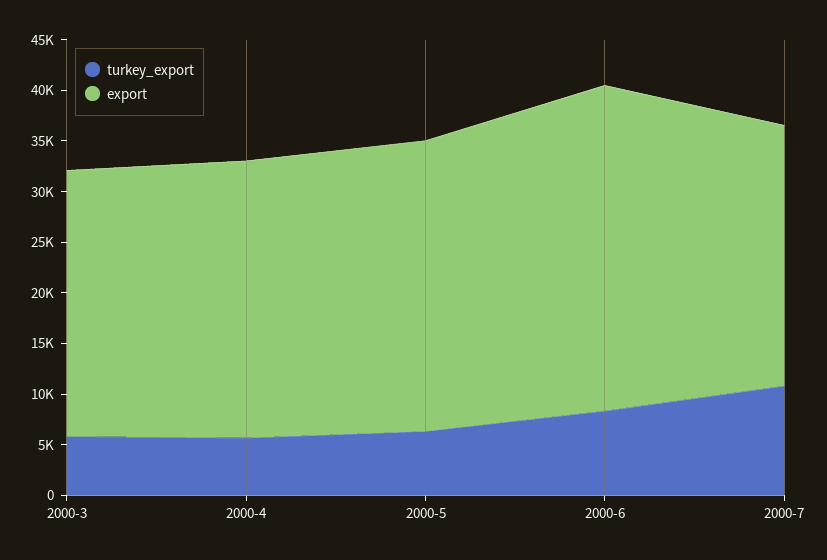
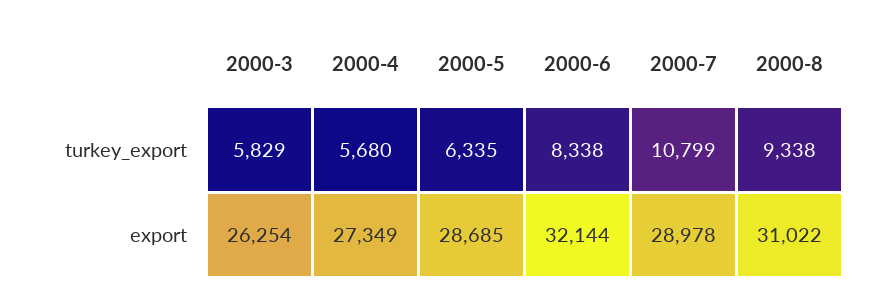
export, 2000-7: 26000 -> 28978
turkey_export, 2000-8: none -> 9338
export, 2000-8: none -> 31022

